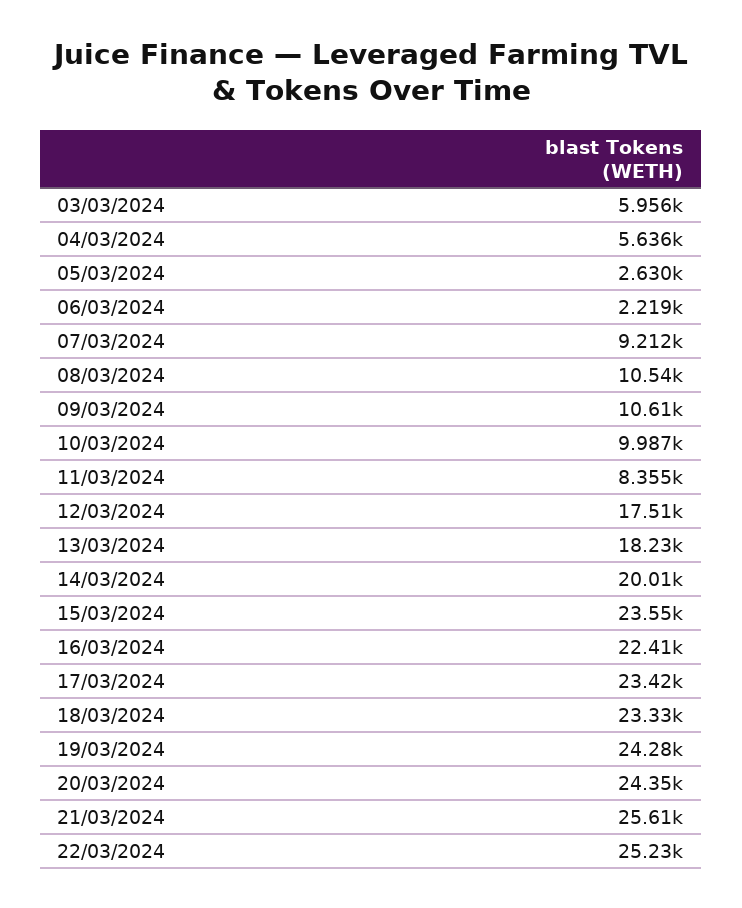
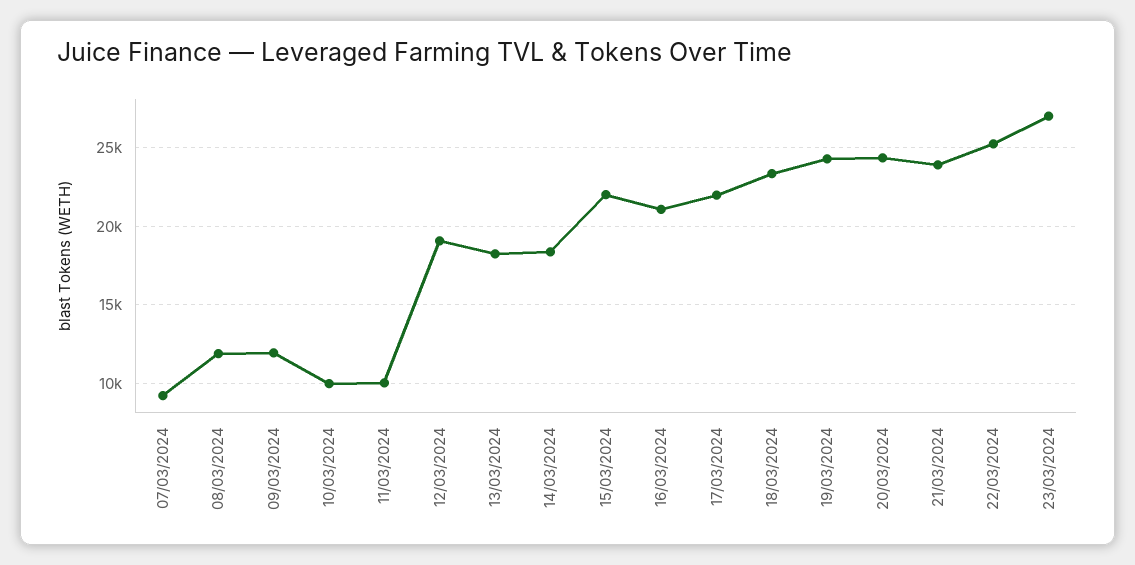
03/03/2024: 5956 -> none
04/03/2024: 5636 -> none
05/03/2024: 2630 -> none
06/03/2024: 2219 -> none
08/03/2024: 10540 -> 12000
09/03/2024: 10610 -> 12000
11/03/2024: 8355 -> 10000
12/03/2024: 17510 -> 19000
14/03/2024: 20010 -> 18500
15/03/2024: 23550 -> 22000
16/03/2024: 22410 -> 21000
17/03/2024: 23420 -> 22000
21/03/2024: 25610 -> 24000
23/03/2024: none -> 27000

